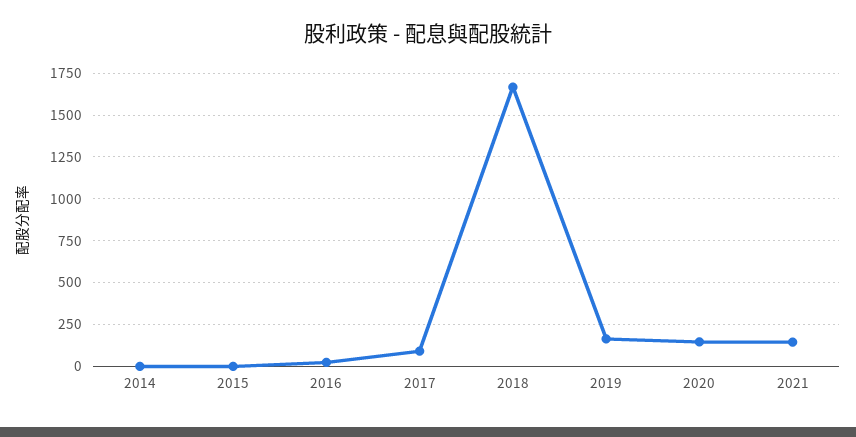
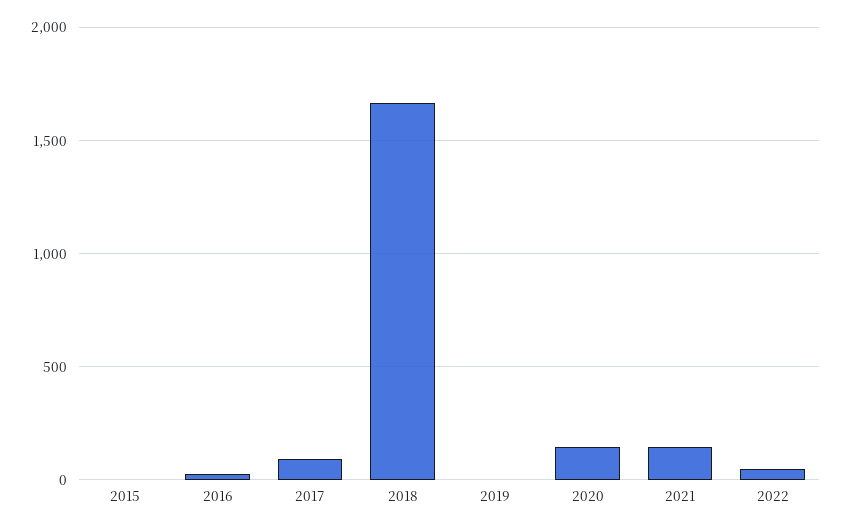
2014: 0 -> none
2019: 150 -> 0
2022: none -> 50

